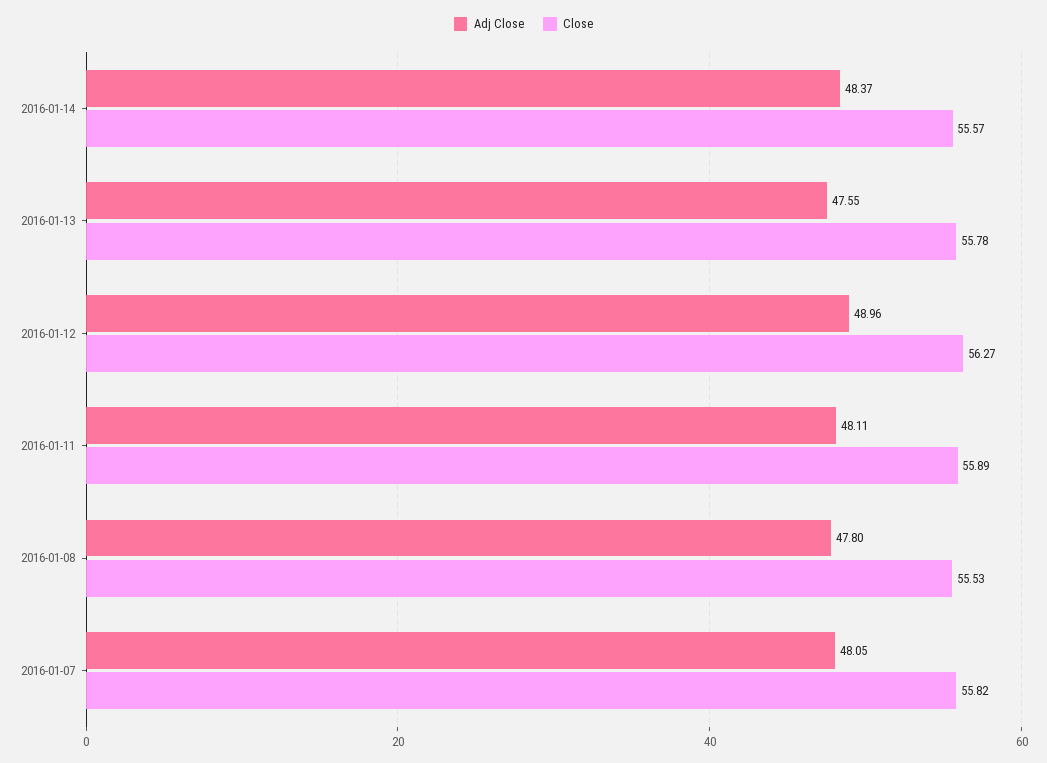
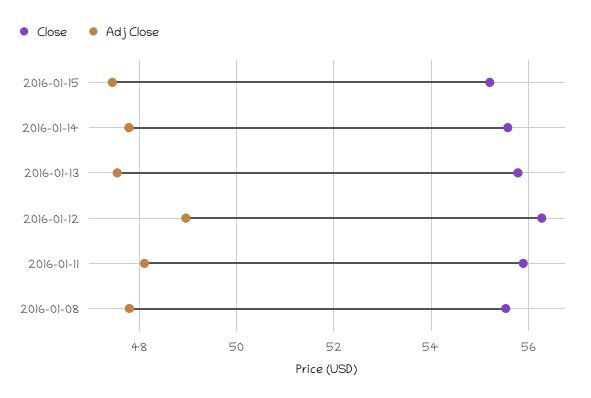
Adj Close, 2016-01-14: 48.37 -> 47.8
Adj Close, 2016-01-07: 48.05 -> none
Close, 2016-01-07: 55.82 -> none
Close, 2016-01-15: none -> 55.2
Adj Close, 2016-01-15: none -> 47.4

